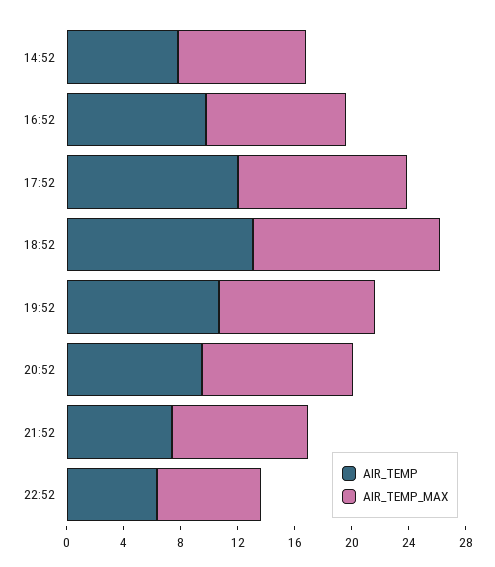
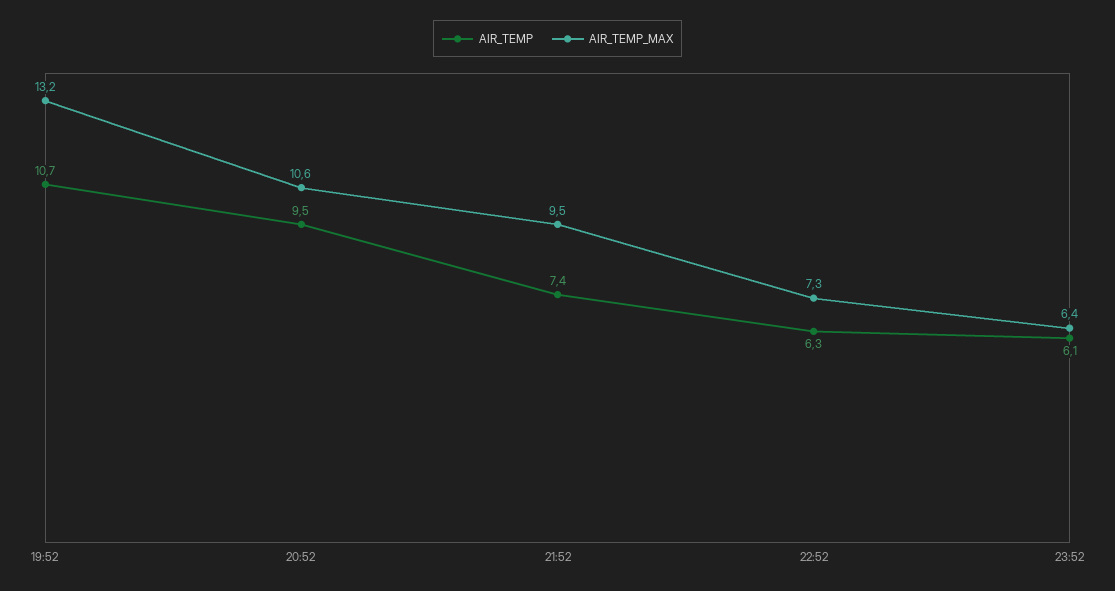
AIR_TEMP, 14:52: 8 -> none
AIR_TEMP_MAX, 14:52: 9 -> none
AIR_TEMP, 16:52: 10 -> none
AIR_TEMP_MAX, 16:52: 10 -> none
AIR_TEMP, 17:52: 12 -> none
AIR_TEMP_MAX, 17:52: 12 -> none
AIR_TEMP, 18:52: 13 -> none
AIR_TEMP_MAX, 18:52: 13 -> none
AIR_TEMP_MAX, 19:52: 11 -> 13.2
AIR_TEMP, 23:52: none -> 6.1
AIR_TEMP_MAX, 23:52: none -> 6.4

